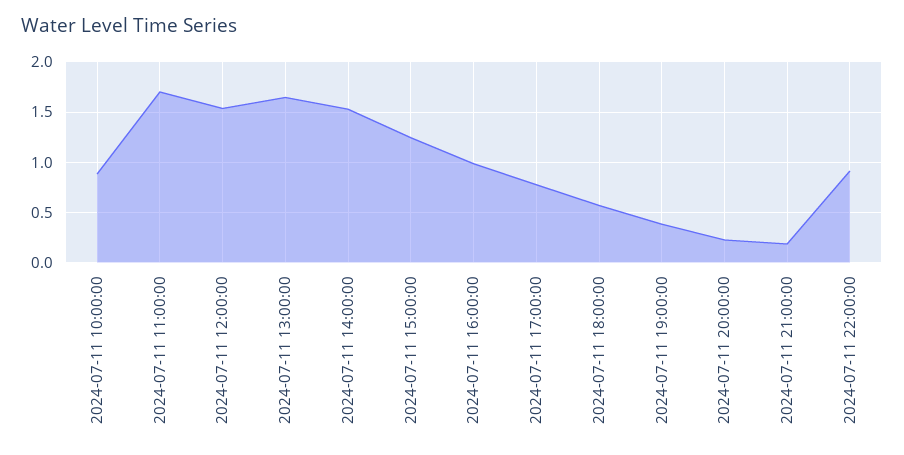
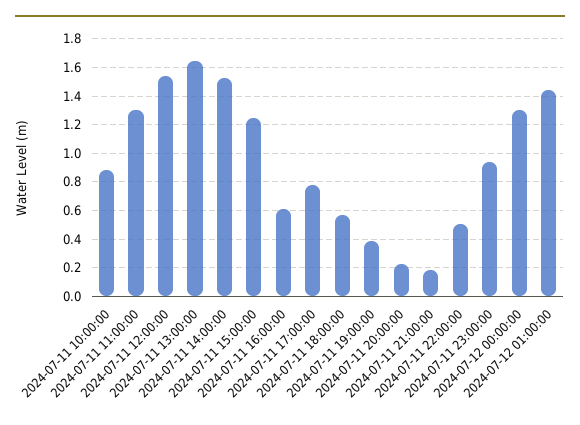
2024-07-11 11:00:00: 1.7 -> 1.3
2024-07-11 16:00:00: 1 -> 0.6
2024-07-11 22:00:00: 0.9 -> 0.5
2024-07-11 23:00:00: none -> 0.95
2024-07-12 00:00:00: none -> 1.3
2024-07-12 01:00:00: none -> 1.45

